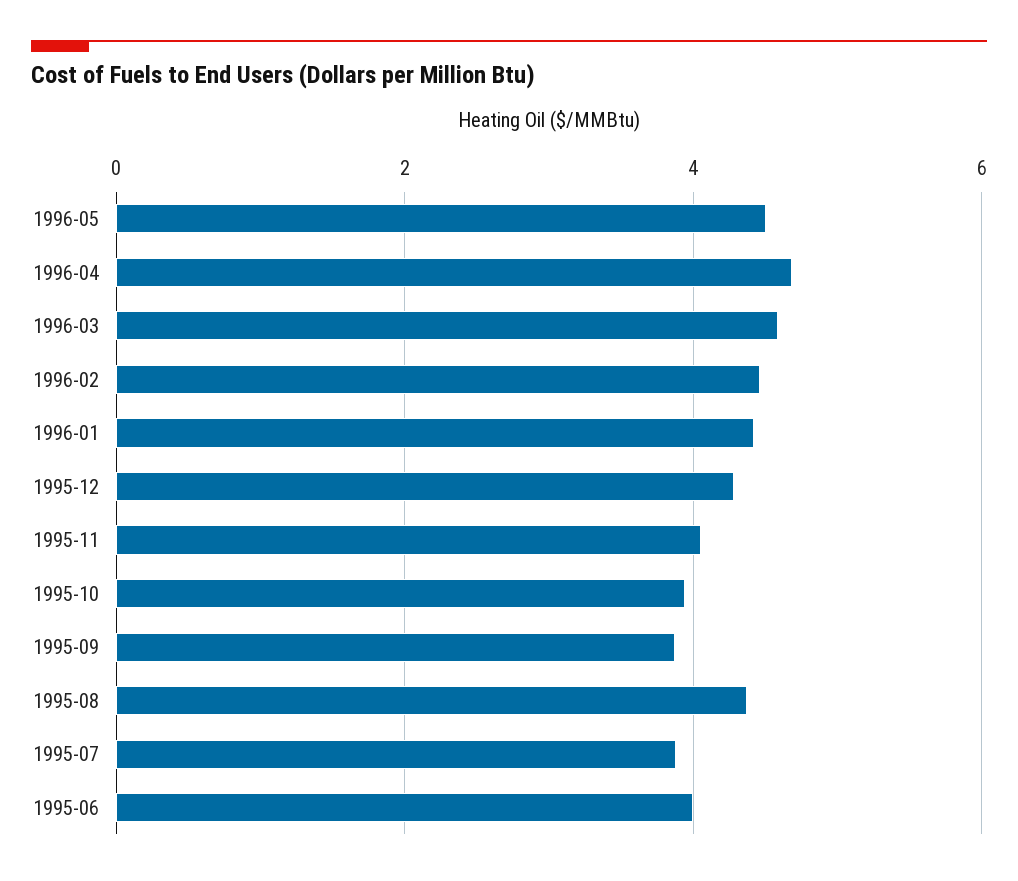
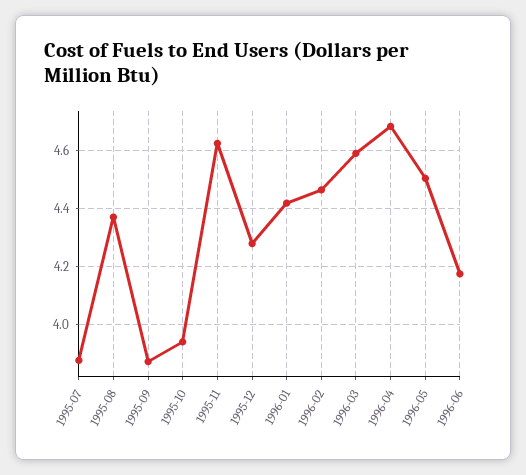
1995-11: 4 -> 4.625
1995-06: 4 -> none
1996-06: none -> 4.175

